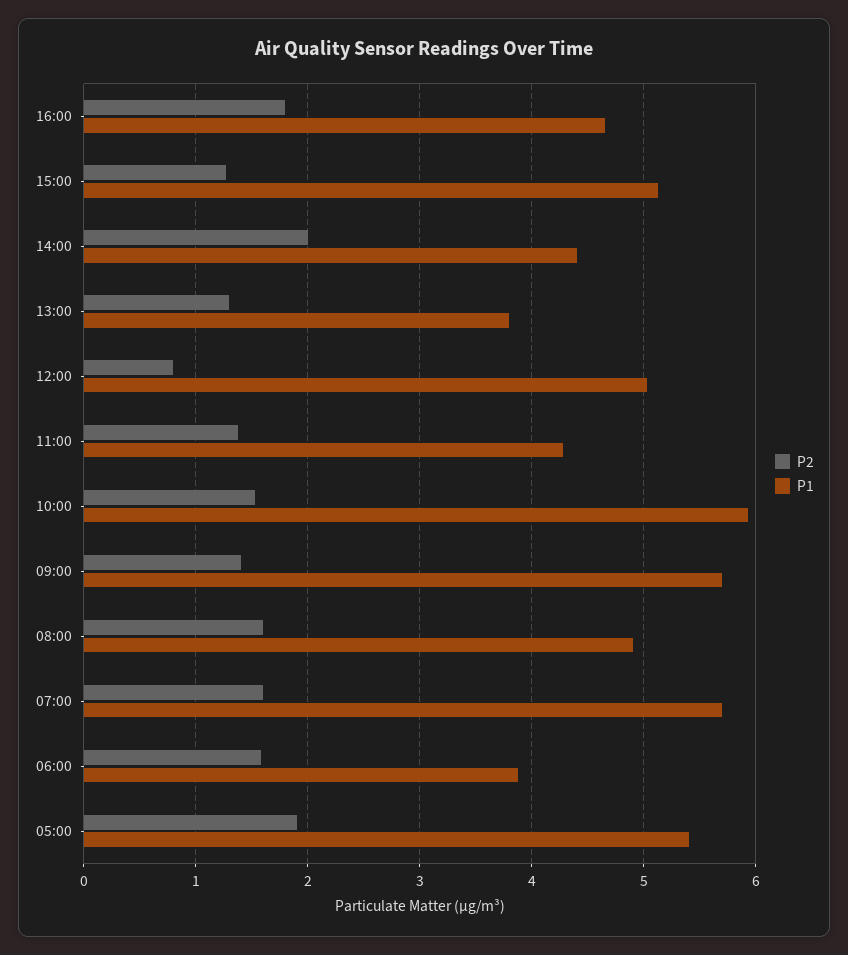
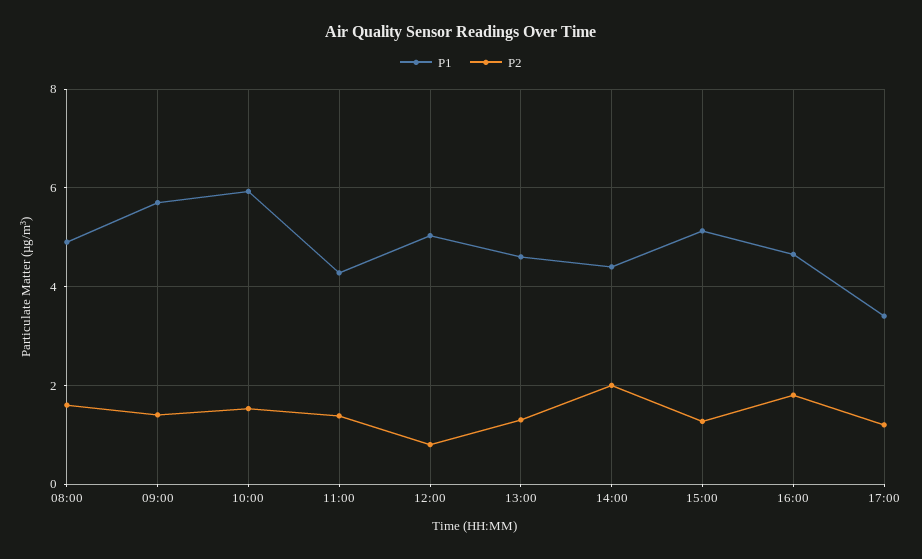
P1, 13:00: 3.8 -> 4.6
P2, 07:00: 1.6 -> none
P1, 07:00: 5.7 -> none
P2, 06:00: 1.6 -> none
P1, 06:00: 3.9 -> none
P2, 05:00: 1.9 -> none
P1, 05:00: 5.4 -> none
P1, 17:00: none -> 3.4
P2, 17:00: none -> 1.2

